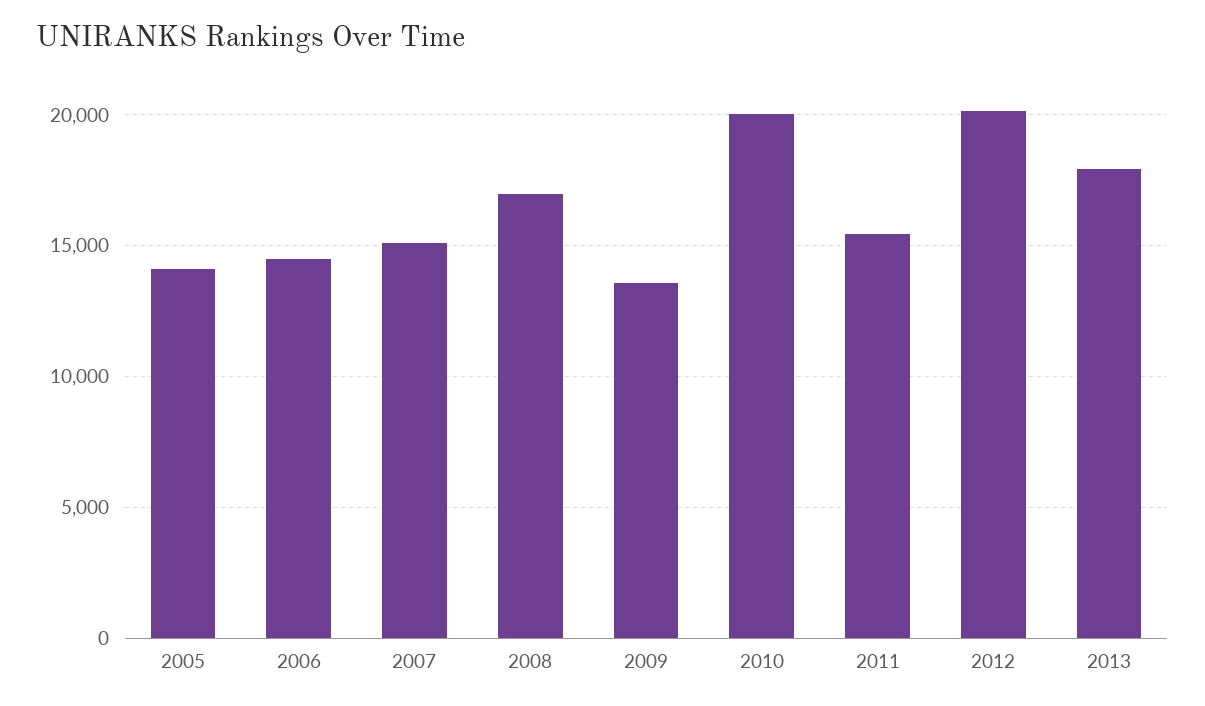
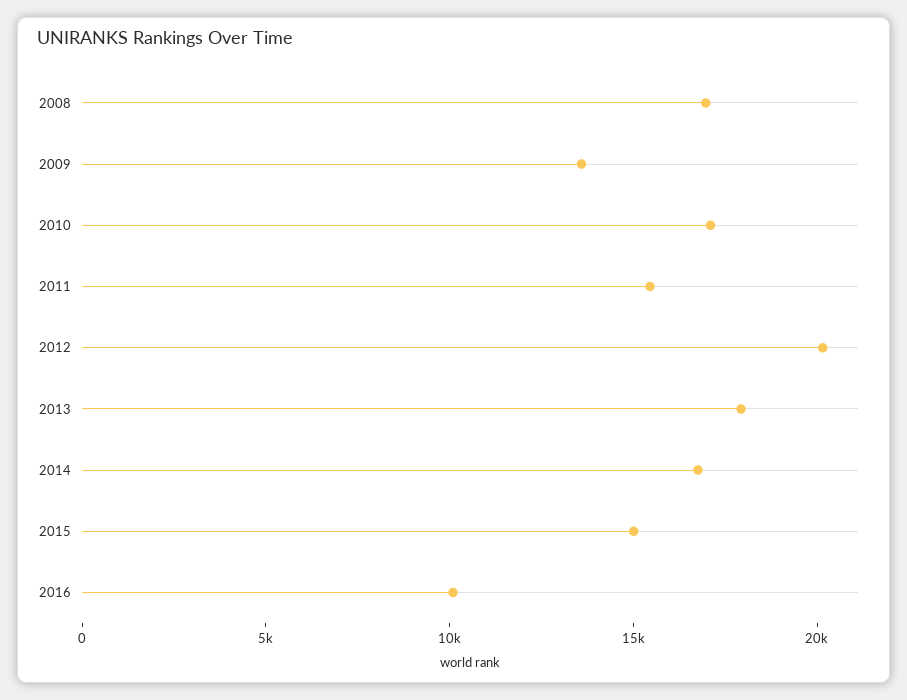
2005: 14000 -> none
2006: 14500 -> none
2007: 15000 -> none
2010: 20000 -> 17000
2014: none -> 17000
2015: none -> 15000
2016: none -> 10000

